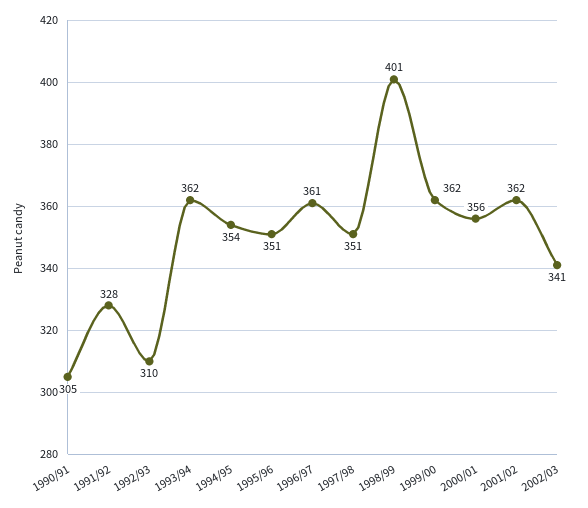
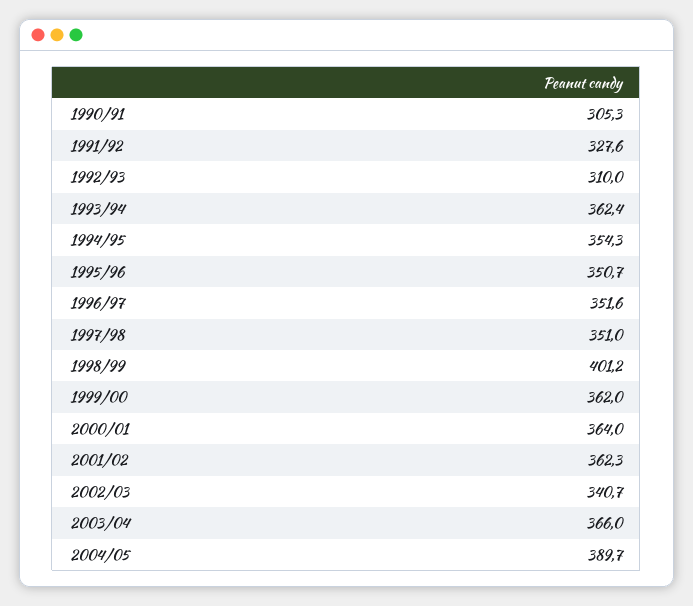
1996/97: 361 -> 351.6
2000/01: 356 -> 364
2003/04: none -> 366
2004/05: none -> 389.7

